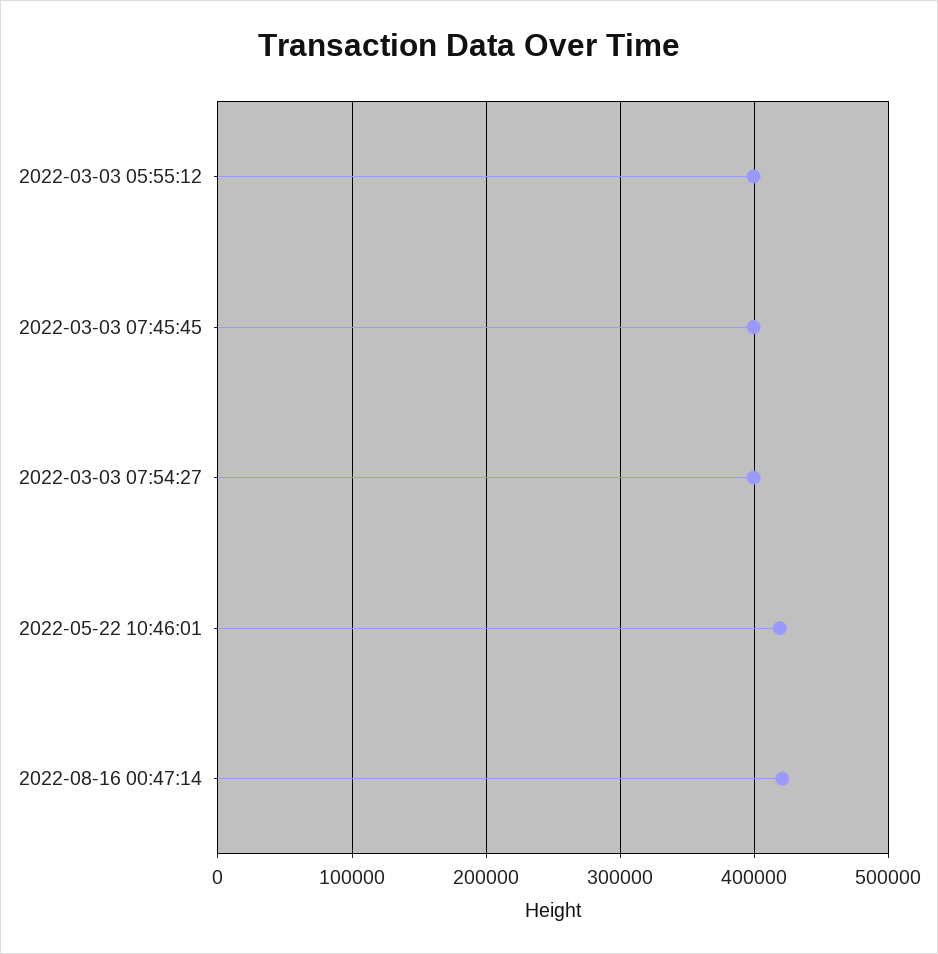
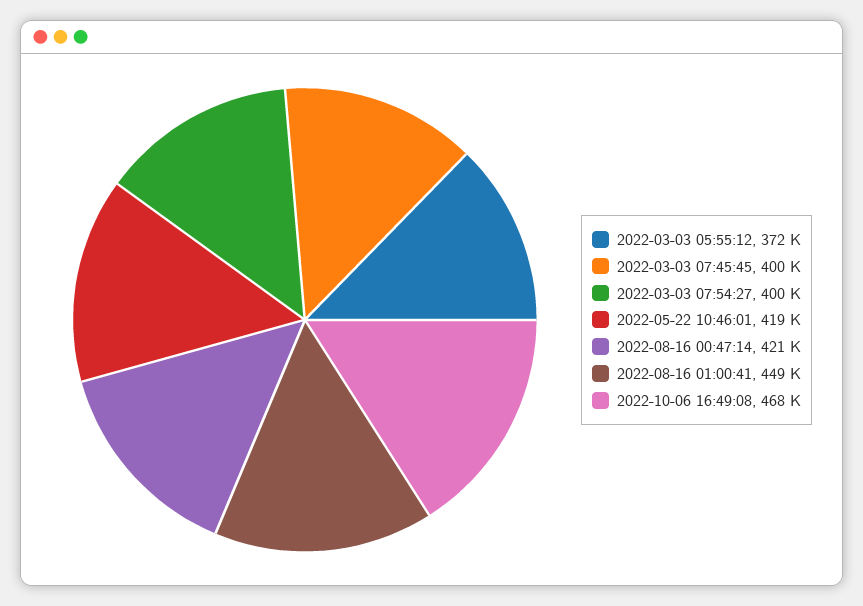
2022-03-03 05:55:12: 400000 -> 372000
2022-08-16 01:00:41: none -> 449000
2022-10-06 16:49:08: none -> 468000

